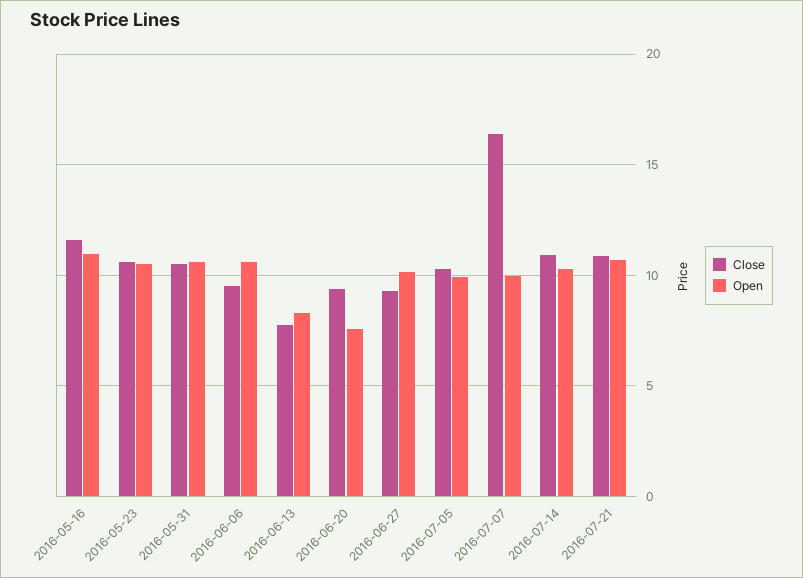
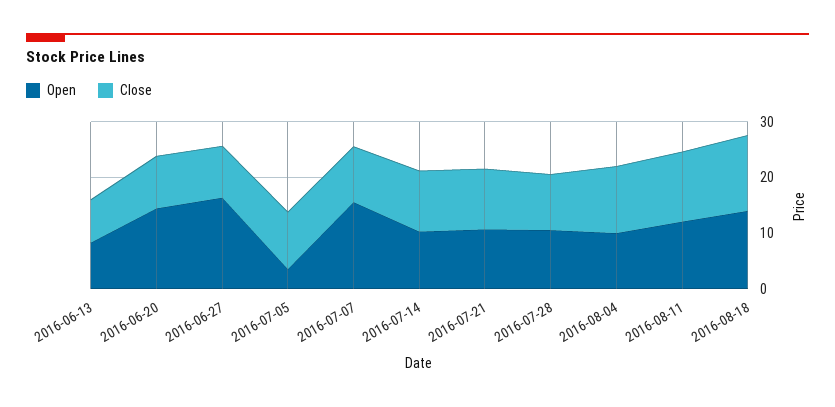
Close, 2016-05-16: 11.5 -> none
Open, 2016-05-16: 11 -> none
Close, 2016-05-23: 10.5 -> none
Open, 2016-05-23: 10.5 -> none
Close, 2016-05-31: 10.5 -> none
Open, 2016-05-31: 10.5 -> none
Close, 2016-06-06: 9.5 -> none
Open, 2016-06-06: 10.5 -> none
Open, 2016-06-20: 7.5 -> 14
Open, 2016-06-27: 10 -> 16
Open, 2016-07-05: 10 -> 4
Close, 2016-07-07: 16.5 -> 10
Open, 2016-07-07: 10 -> 16
Open, 2016-07-28: none -> 10
Close, 2016-07-28: none -> 10
Open, 2016-08-04: none -> 10
Close, 2016-08-04: none -> 12
Open, 2016-08-11: none -> 12
Close, 2016-08-11: none -> 12
Open, 2016-08-18: none -> 14
Close, 2016-08-18: none -> 14

